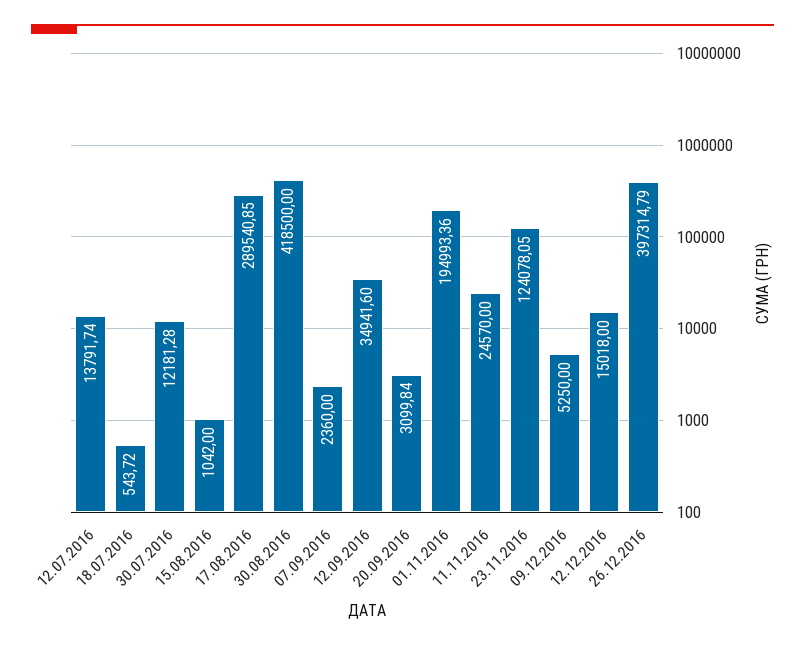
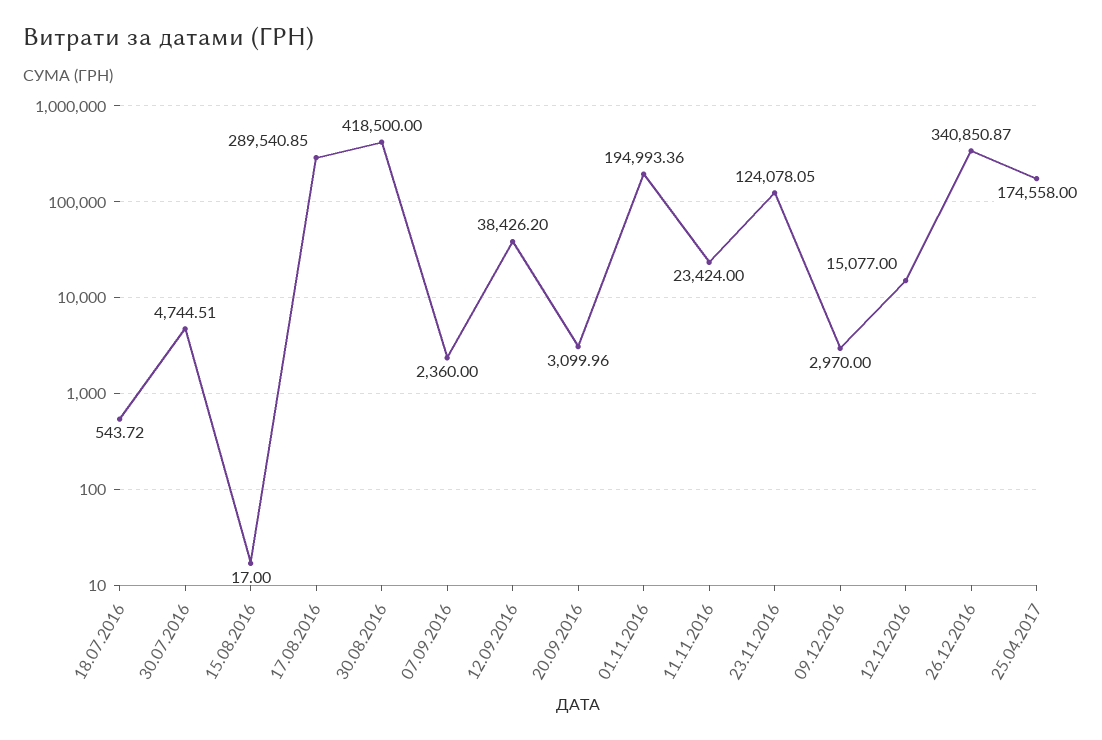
12.07.2016: 13791.74 -> none
30.07.2016: 12181.28 -> 4744.51
15.08.2016: 1042 -> 17
12.09.2016: 34941.6 -> 38426.2
20.09.2016: 3099.84 -> 3099.96
11.11.2016: 24570 -> 23424
09.12.2016: 5250 -> 2970
12.12.2016: 15018 -> 15077
26.12.2016: 397314.79 -> 340850.87
25.04.2017: none -> 174558

